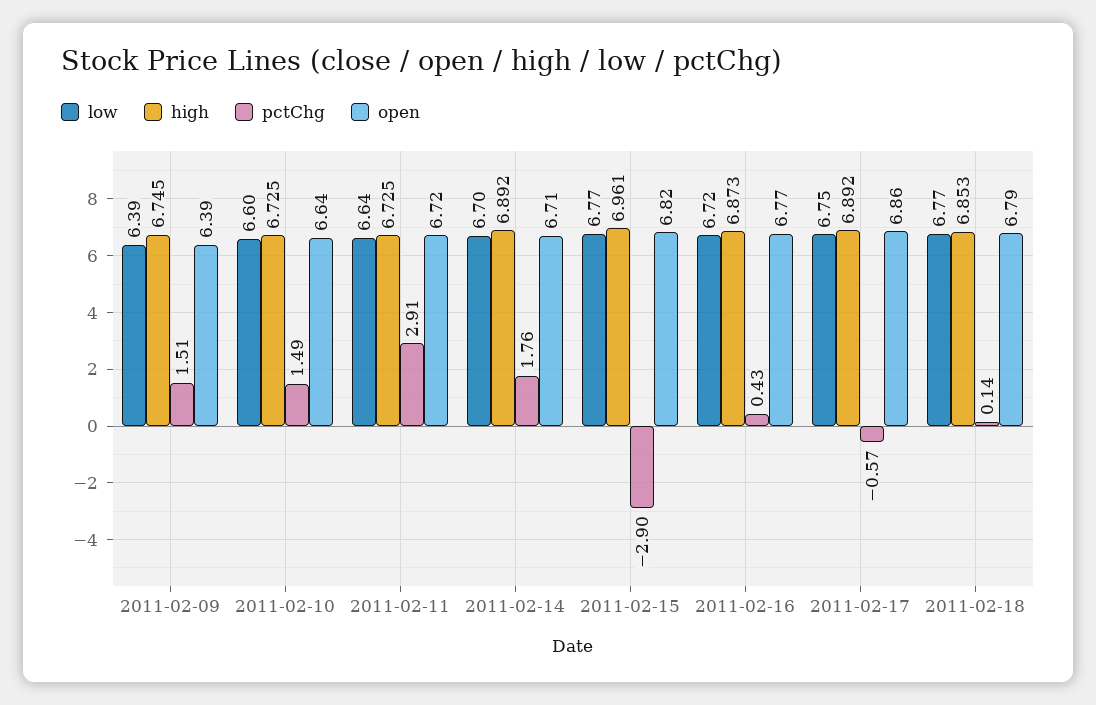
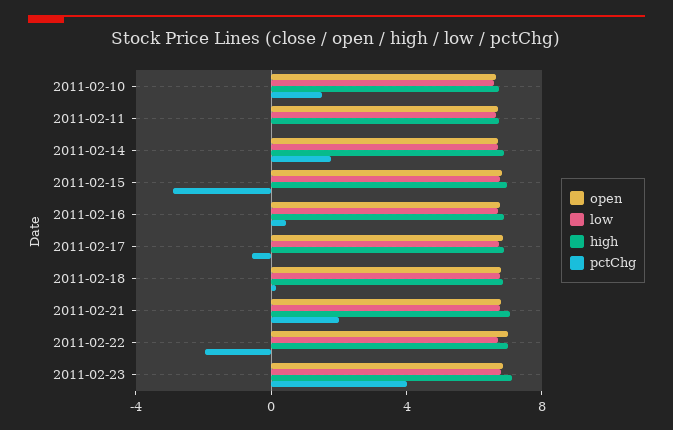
low, 2011-02-09: 6.39 -> none
high, 2011-02-09: 6.745 -> none
pctChg, 2011-02-09: 1.51 -> none
open, 2011-02-09: 6.39 -> none
pctChg, 2011-02-11: 2.91 -> 0
open, 2011-02-21: none -> 7
low, 2011-02-21: none -> 7
high, 2011-02-21: none -> 7
pctChg, 2011-02-21: none -> 2
open, 2011-02-22: none -> 7
low, 2011-02-22: none -> 7
high, 2011-02-22: none -> 7
pctChg, 2011-02-22: none -> -2
open, 2011-02-23: none -> 7
low, 2011-02-23: none -> 7
high, 2011-02-23: none -> 7
pctChg, 2011-02-23: none -> 4

